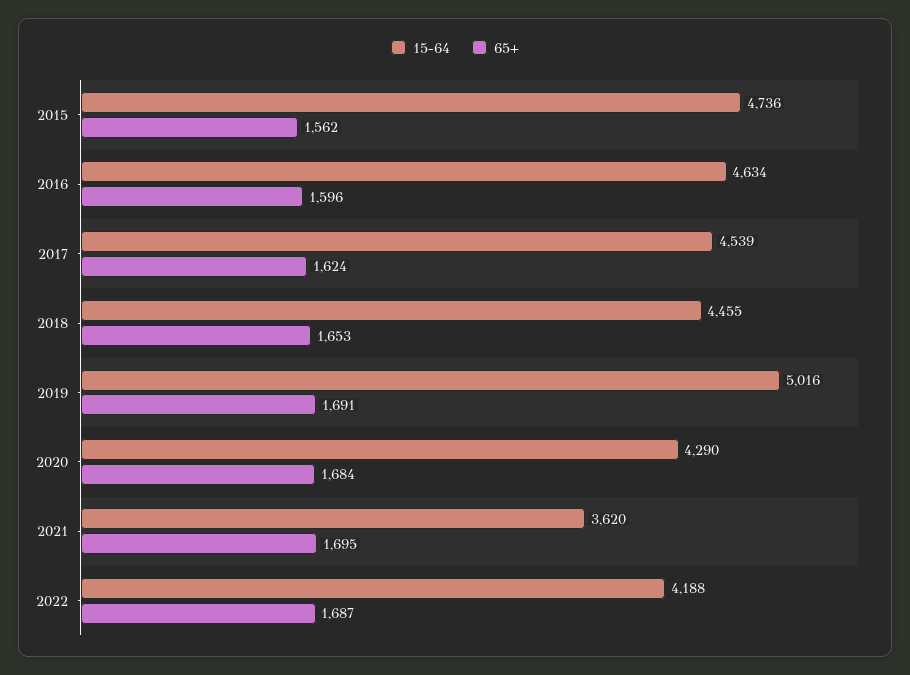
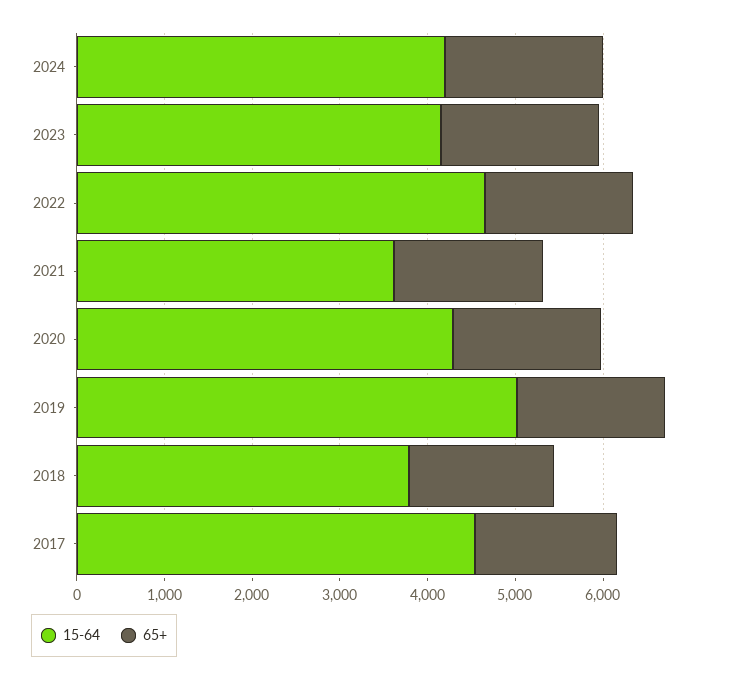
15-64, 2015: 4736 -> none
65+, 2015: 1562 -> none
15-64, 2016: 4634 -> none
65+, 2016: 1596 -> none
15-64, 2018: 4455 -> 3800
15-64, 2022: 4188 -> 4600
15-64, 2024: none -> 4200
65+, 2024: none -> 1800
15-64, 2023: none -> 4200
65+, 2023: none -> 1800

